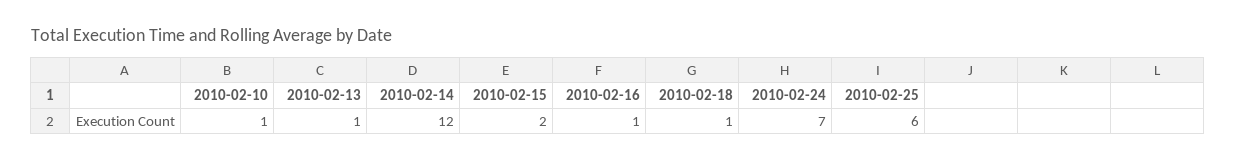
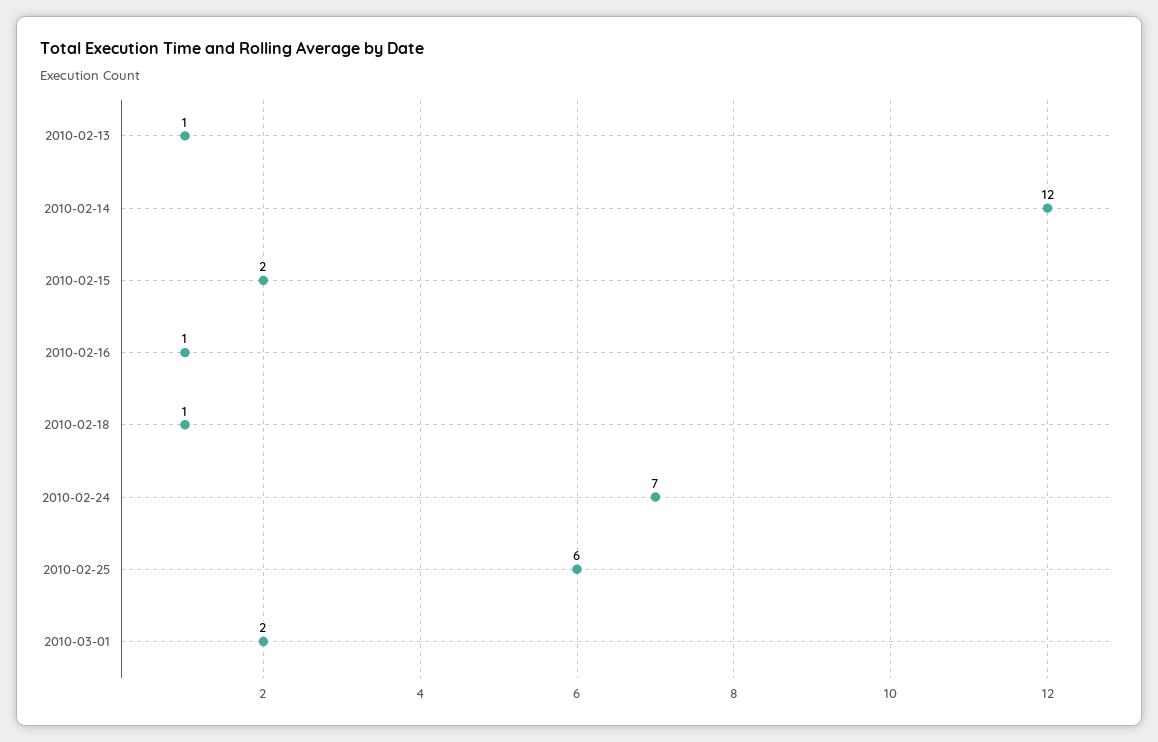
2010-02-10: 1 -> none
2010-03-01: none -> 2

